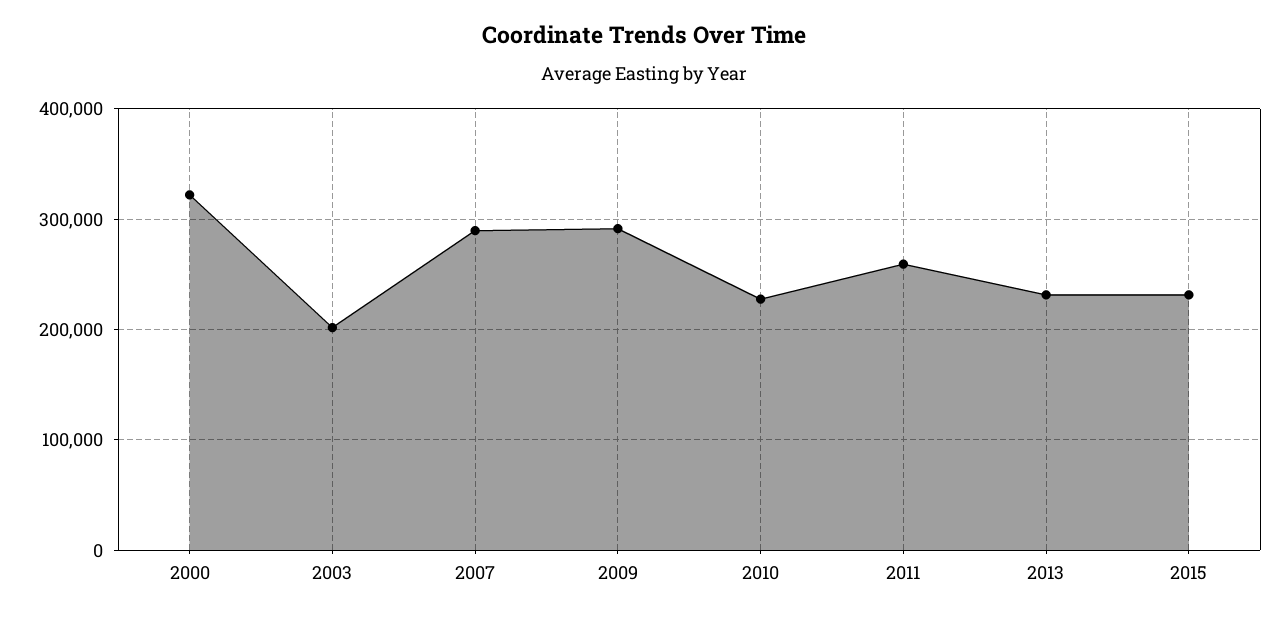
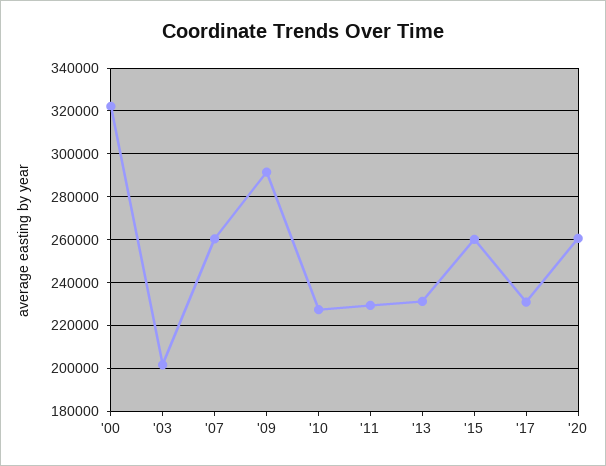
2007: 290000 -> 260000
2011: 260000 -> 230000
2015: 230000 -> 260000
'17: none -> 230000
'20: none -> 260000

